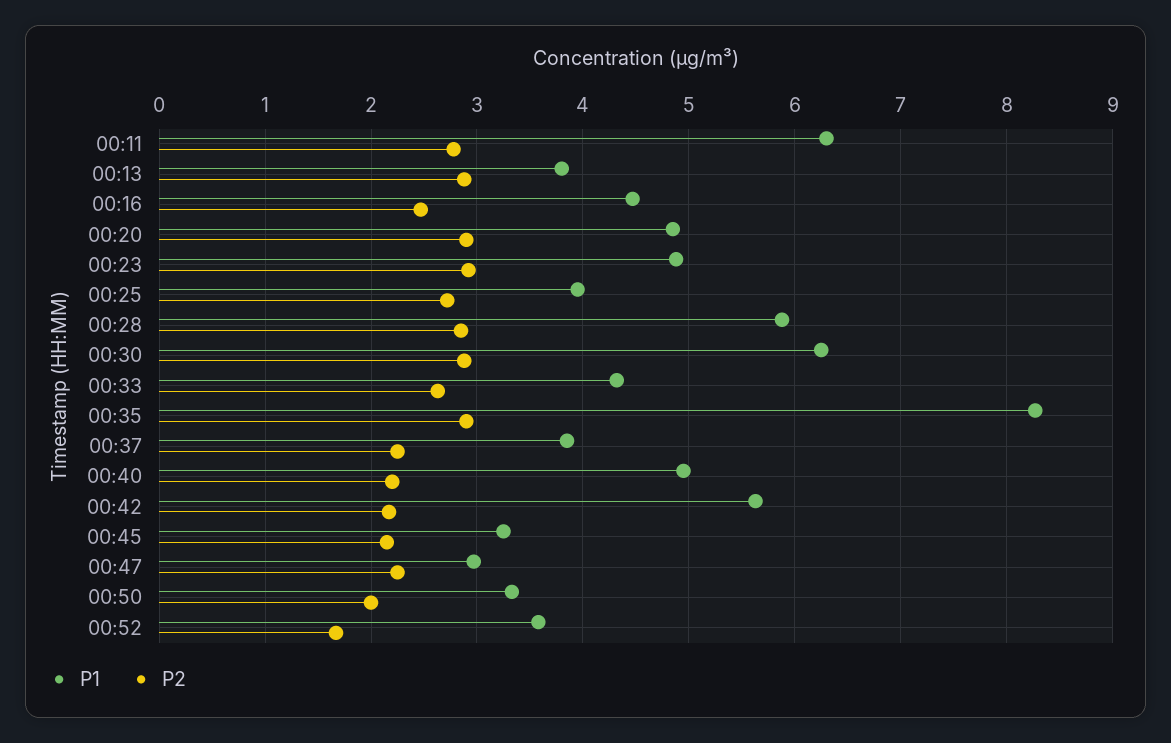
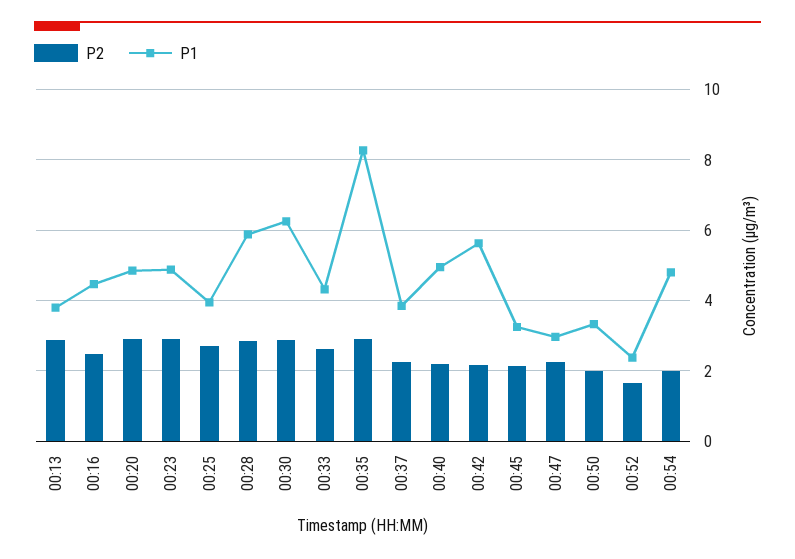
P1, 00:11: 6.3 -> none
P2, 00:11: 2.8 -> none
P1, 00:52: 3.6 -> 2.4
P2, 00:54: none -> 2
P1, 00:54: none -> 4.8

